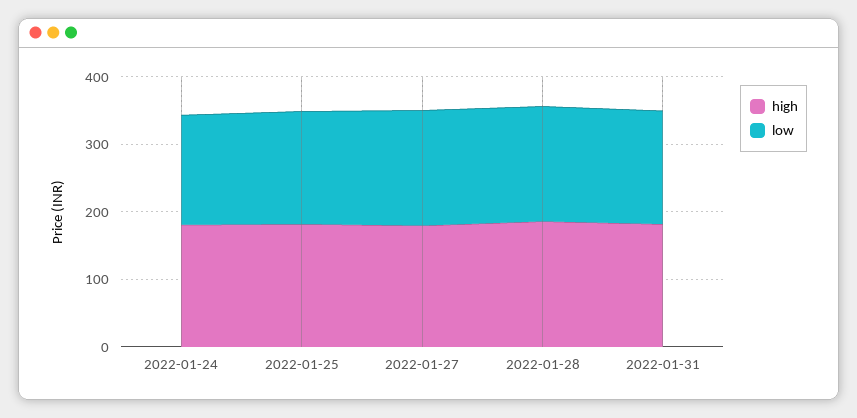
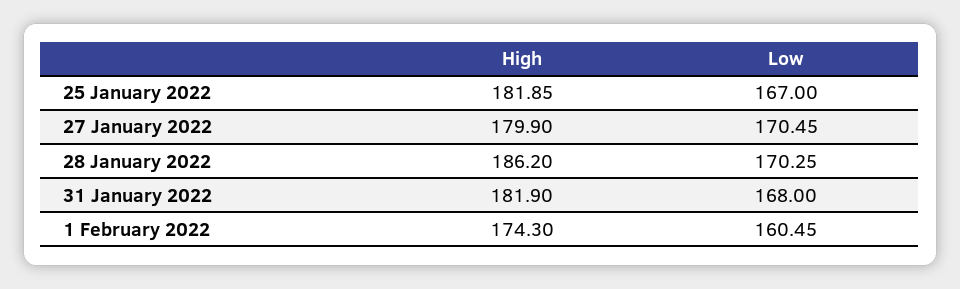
high, 2022-01-24: 180 -> none
low, 2022-01-24: 160 -> none
high, 1 February 2022: none -> 174.3
low, 1 February 2022: none -> 160.45

